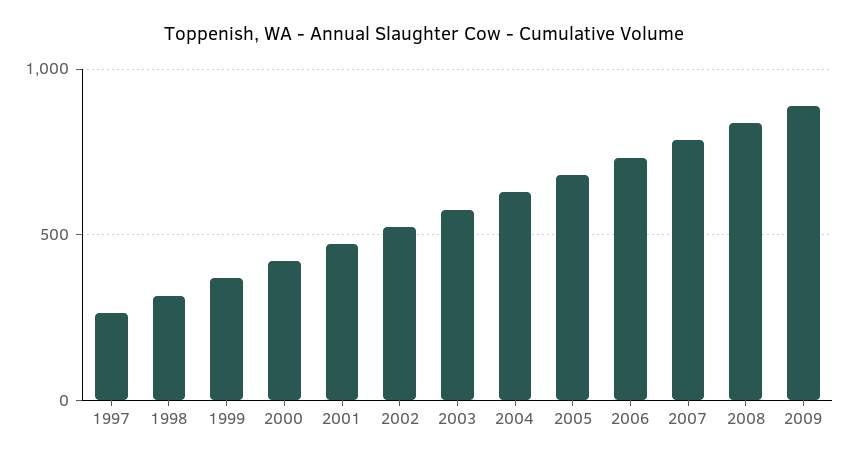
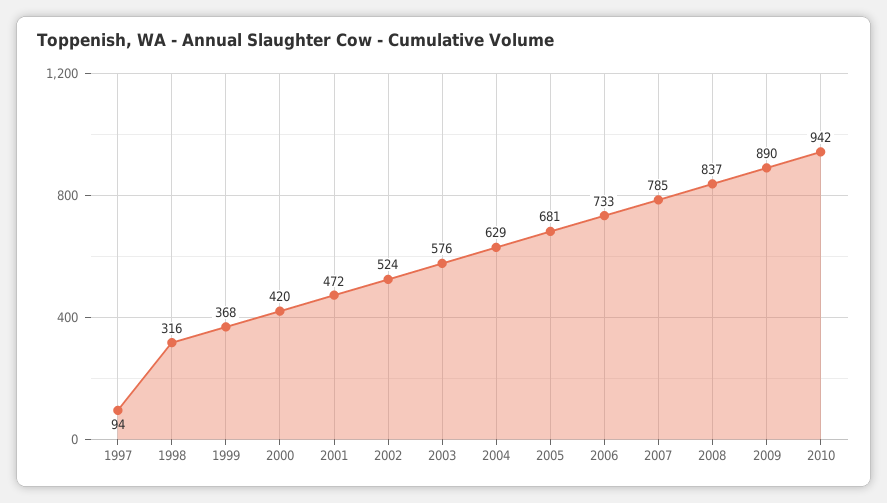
1997: 250 -> 94
2010: none -> 942

